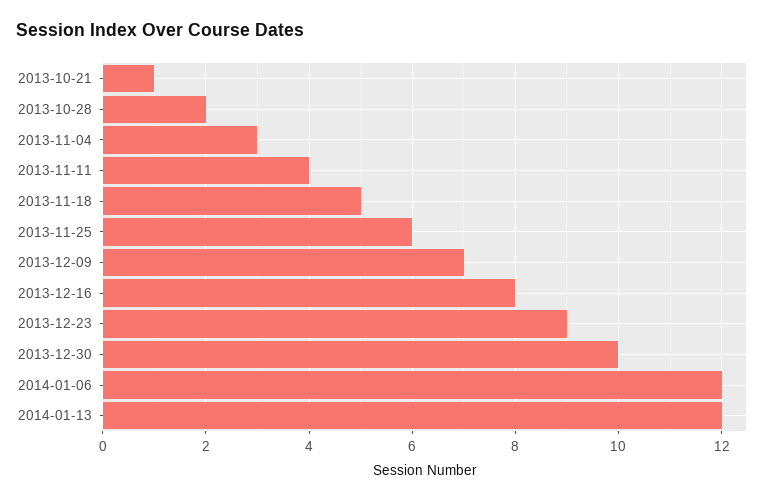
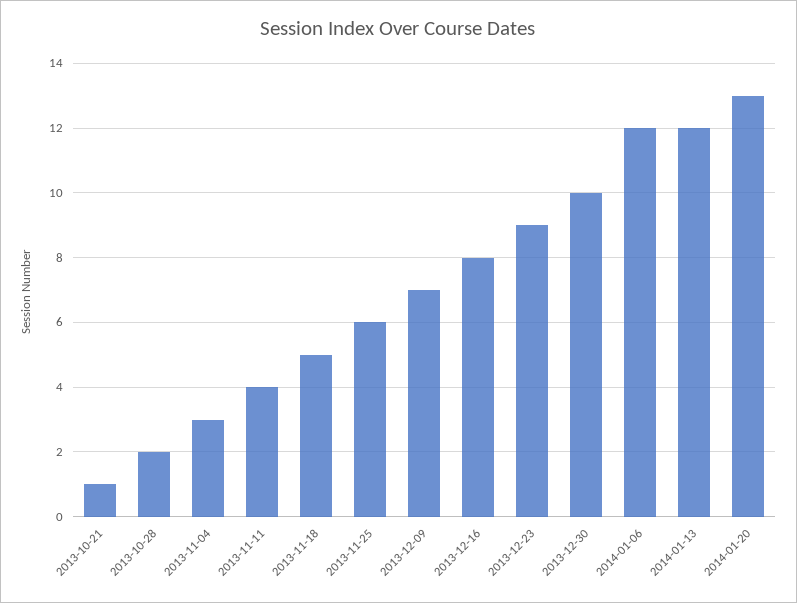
2014-01-20: none -> 13

